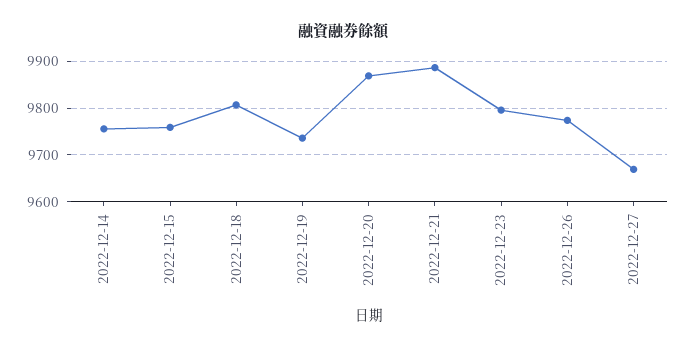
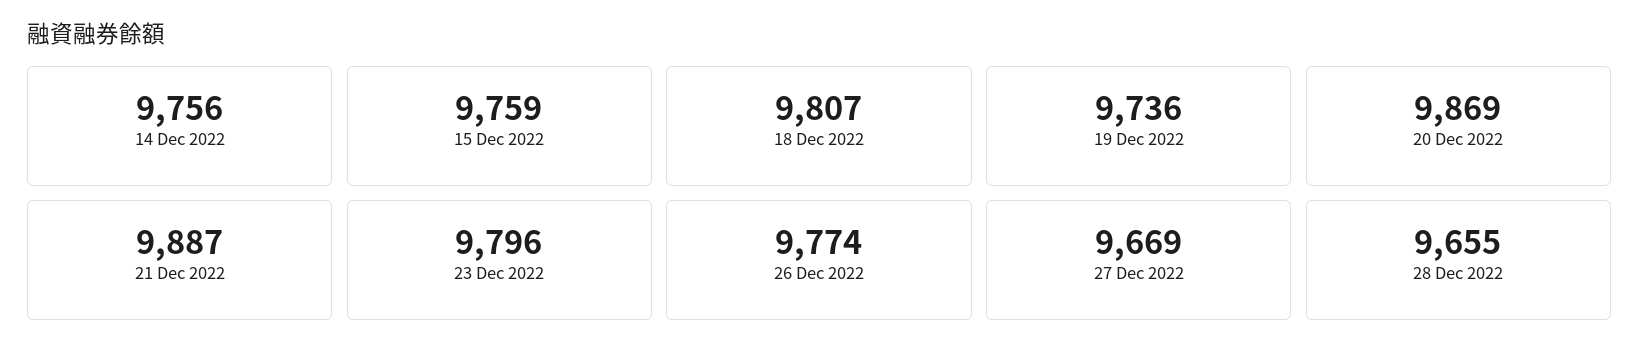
28 Dec 2022: none -> 9655

